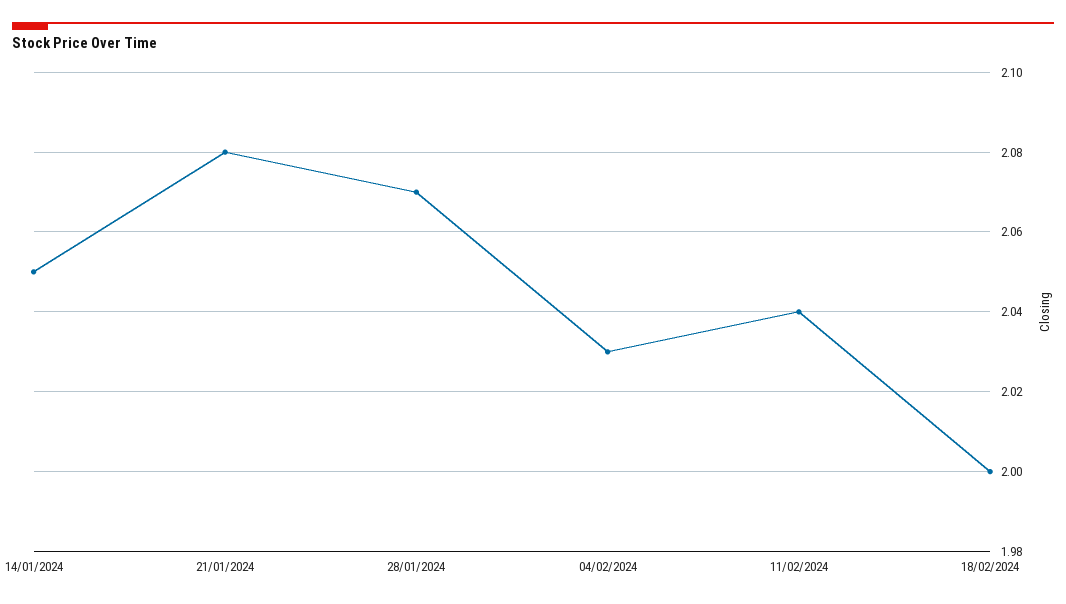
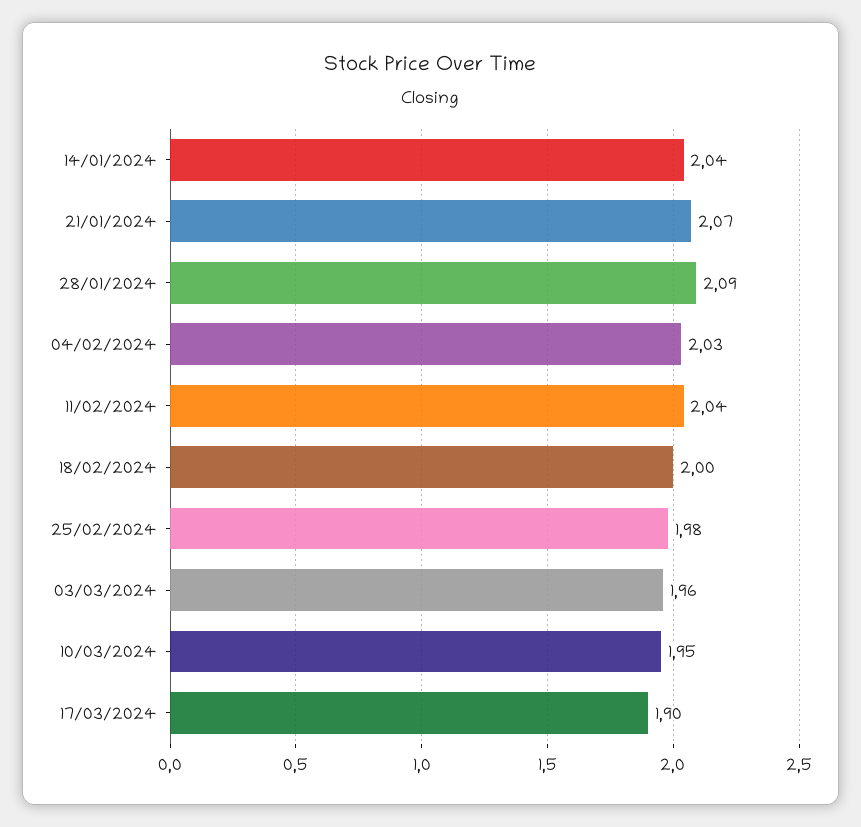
14/01/2024: 2.05 -> 2.04
21/01/2024: 2.08 -> 2.07
28/01/2024: 2.07 -> 2.09
25/02/2024: none -> 1.98
03/03/2024: none -> 1.96
10/03/2024: none -> 1.95
17/03/2024: none -> 1.9

